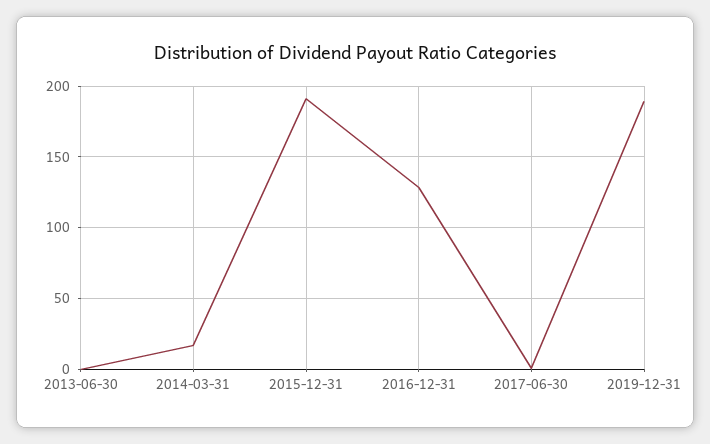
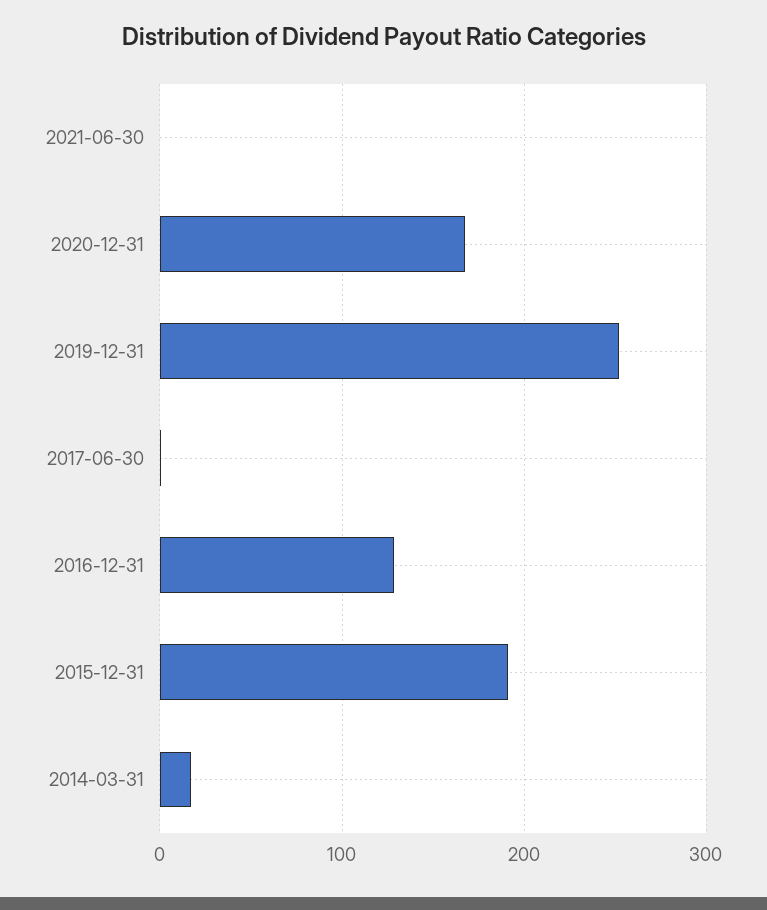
2013-06-30: 0 -> none
2019-12-31: 190 -> 250
2021-06-30: none -> 0
2020-12-31: none -> 170

